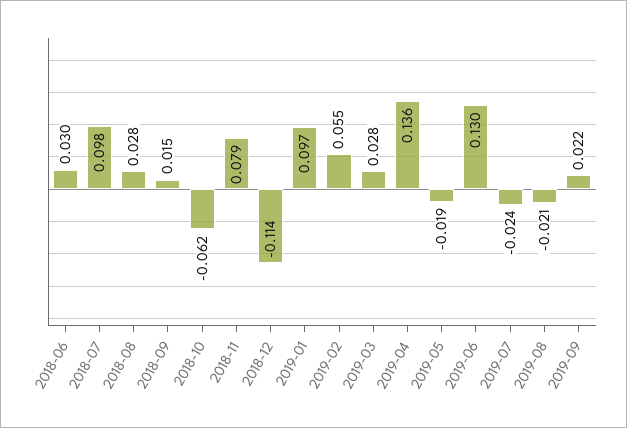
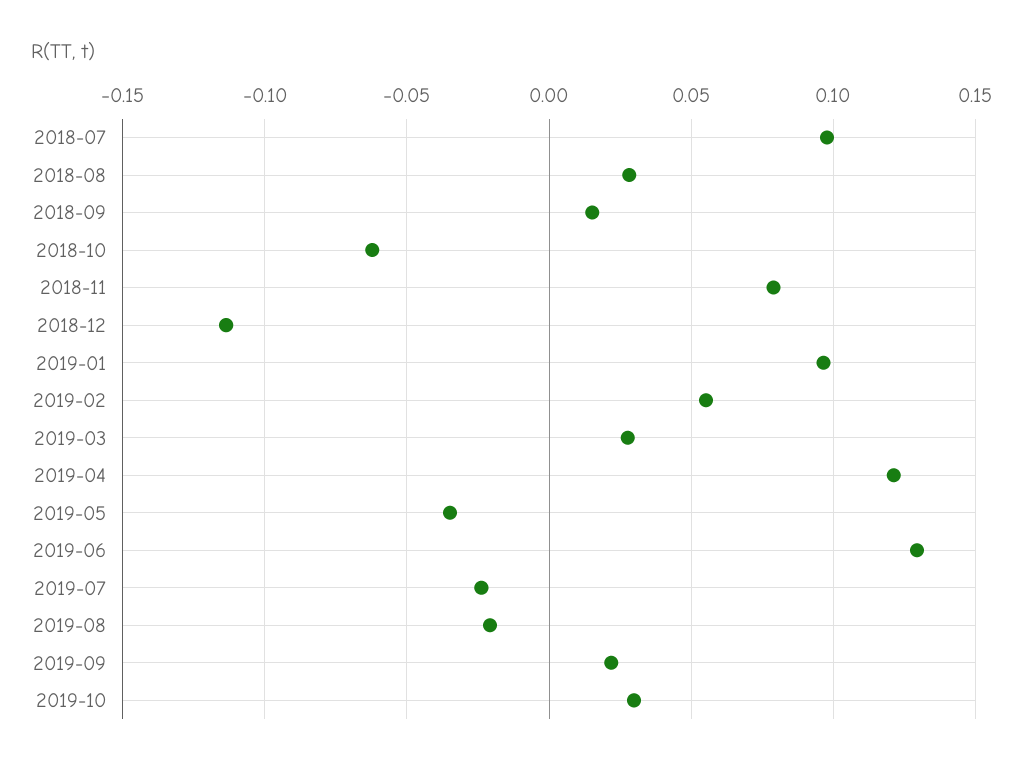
2018-06: 0.03 -> none
2019-04: 0.136 -> 0.12
2019-05: -0.019 -> -0.035
2019-10: none -> 0.03

